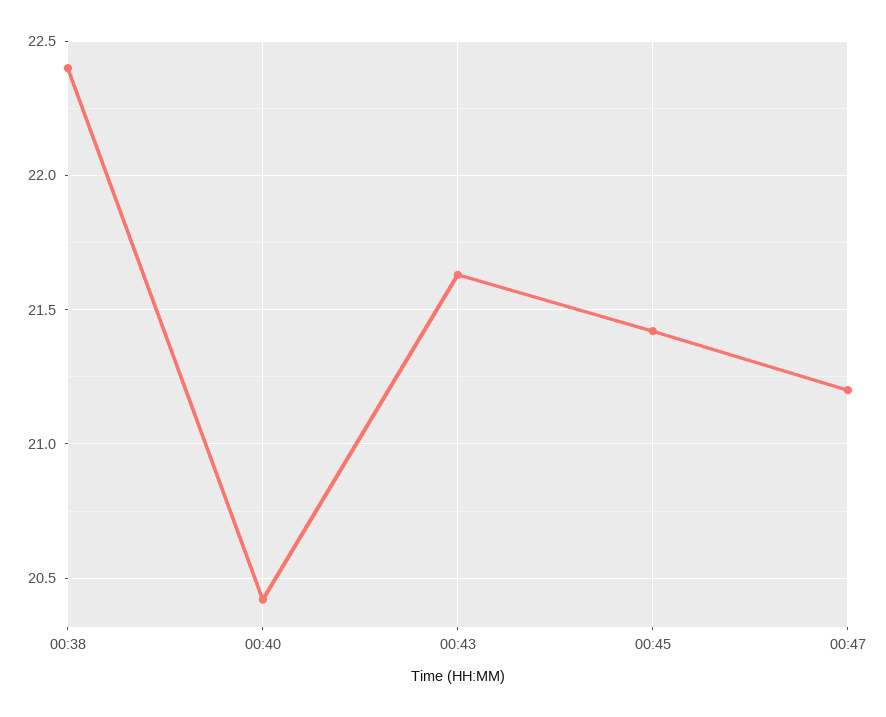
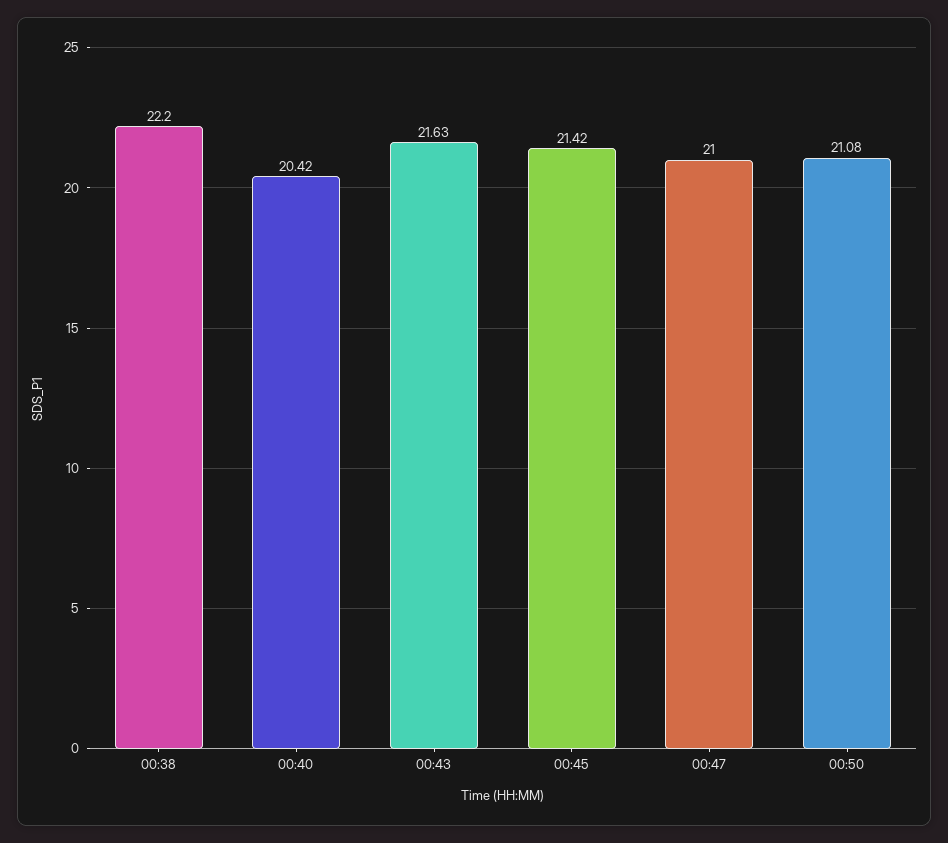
00:38: 22.4 -> 22.2
00:47: 21.2 -> 21
00:50: none -> 21.08

